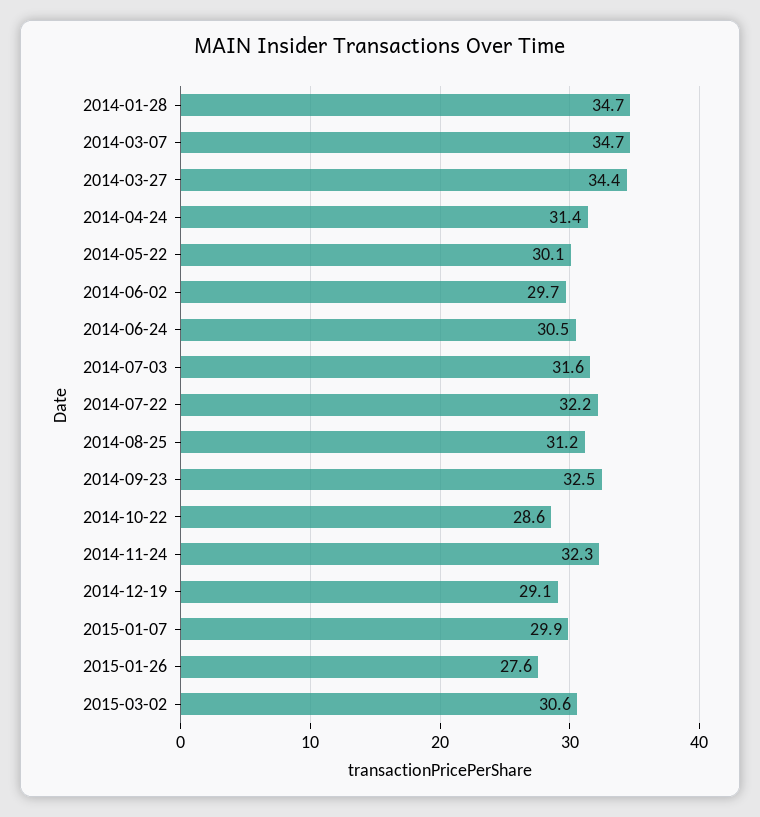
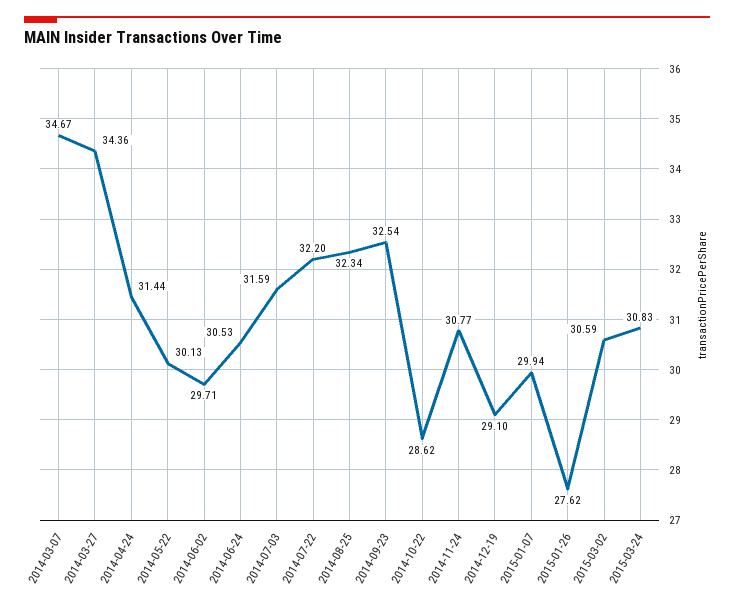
2014-01-28: 34.7 -> none
2014-08-25: 31.2 -> 32.34
2014-11-24: 32.3 -> 30.77
2015-03-24: none -> 30.83

